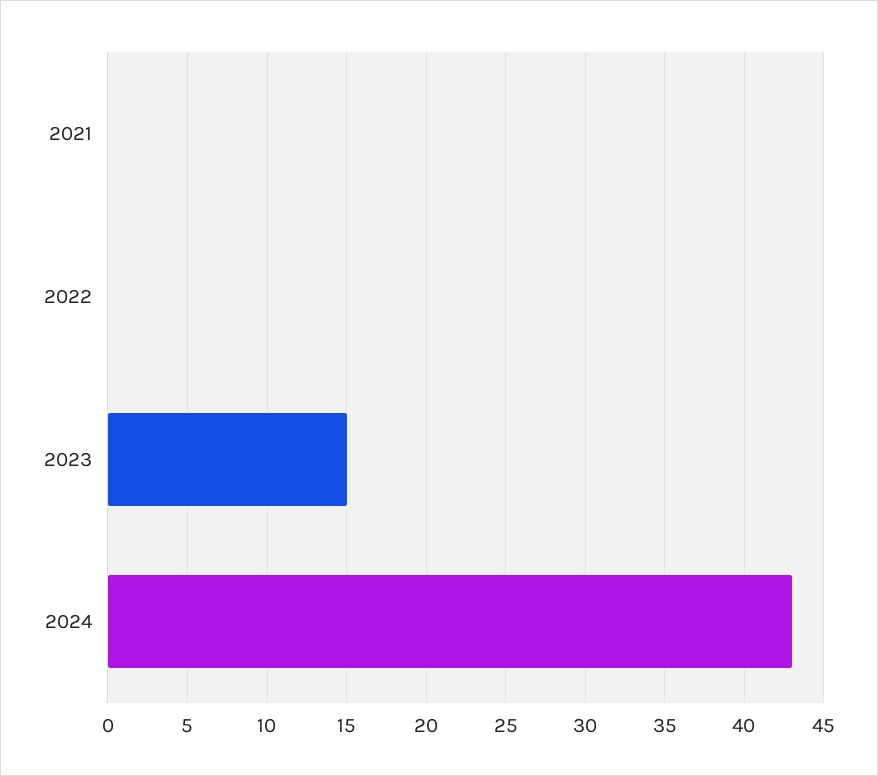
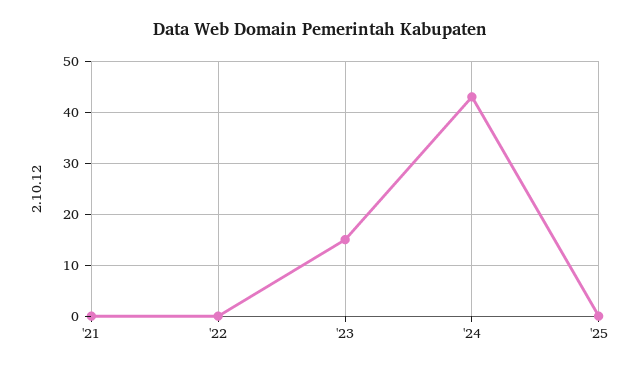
'25: none -> 0

